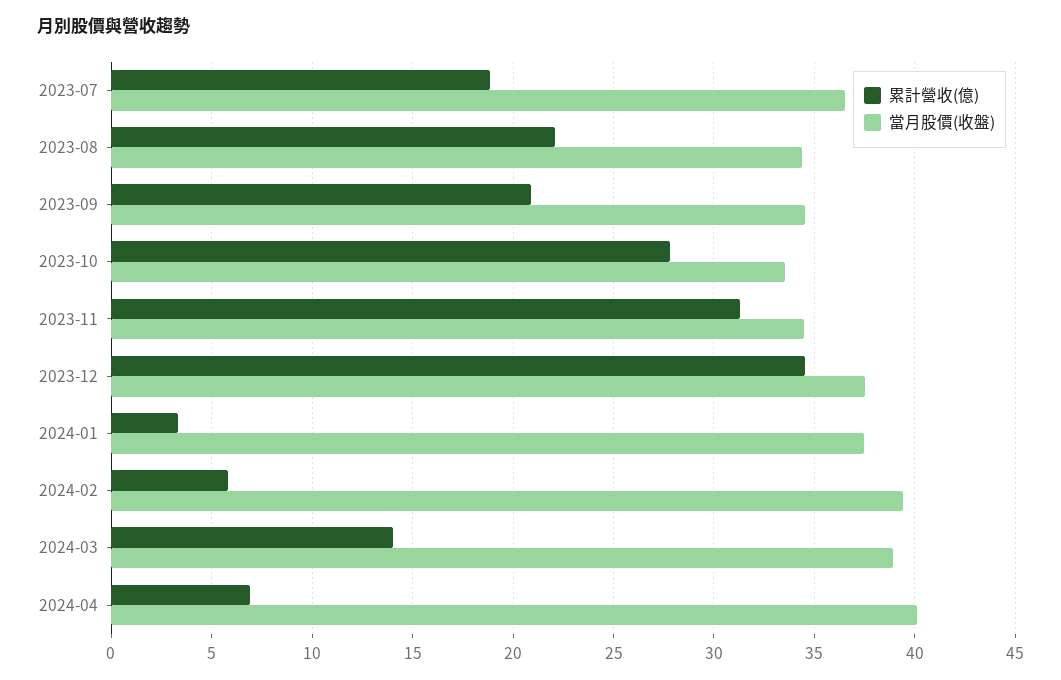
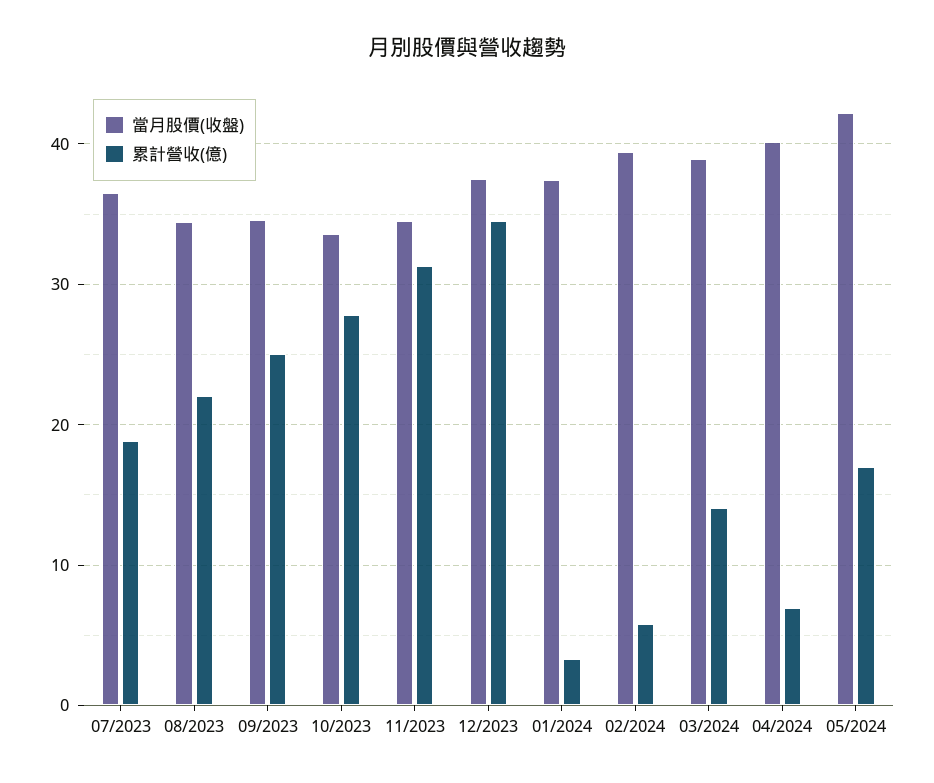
累計營收(億), 2023-09: 21 -> 25
當月股價(收盤), 05/2024: none -> 42
累計營收(億), 05/2024: none -> 17

